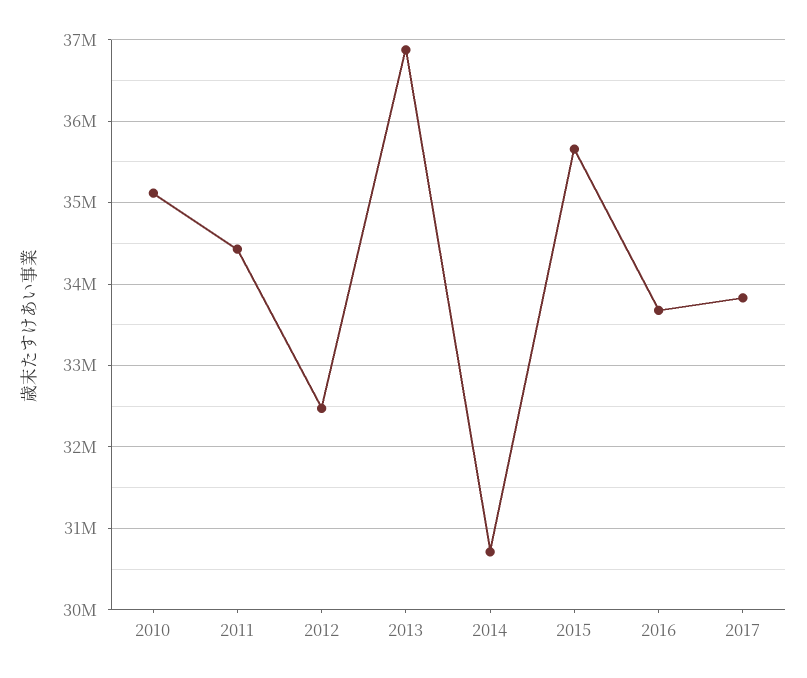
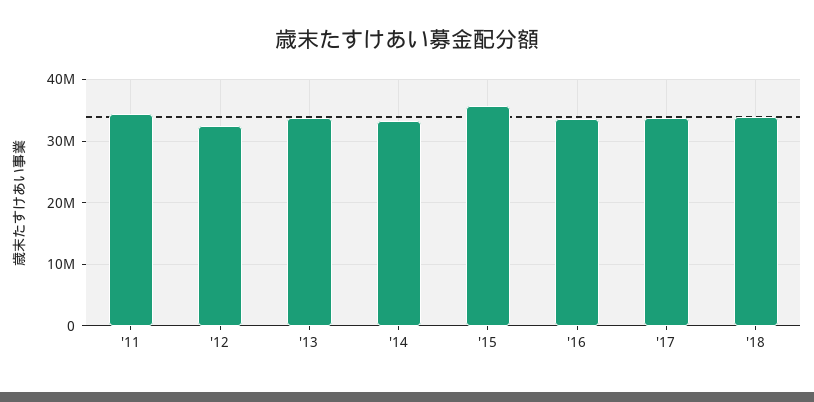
2010: 35100000 -> none
2013: 36900000 -> 34000000
2014: 30700000 -> 33000000
'18: none -> 34000000

